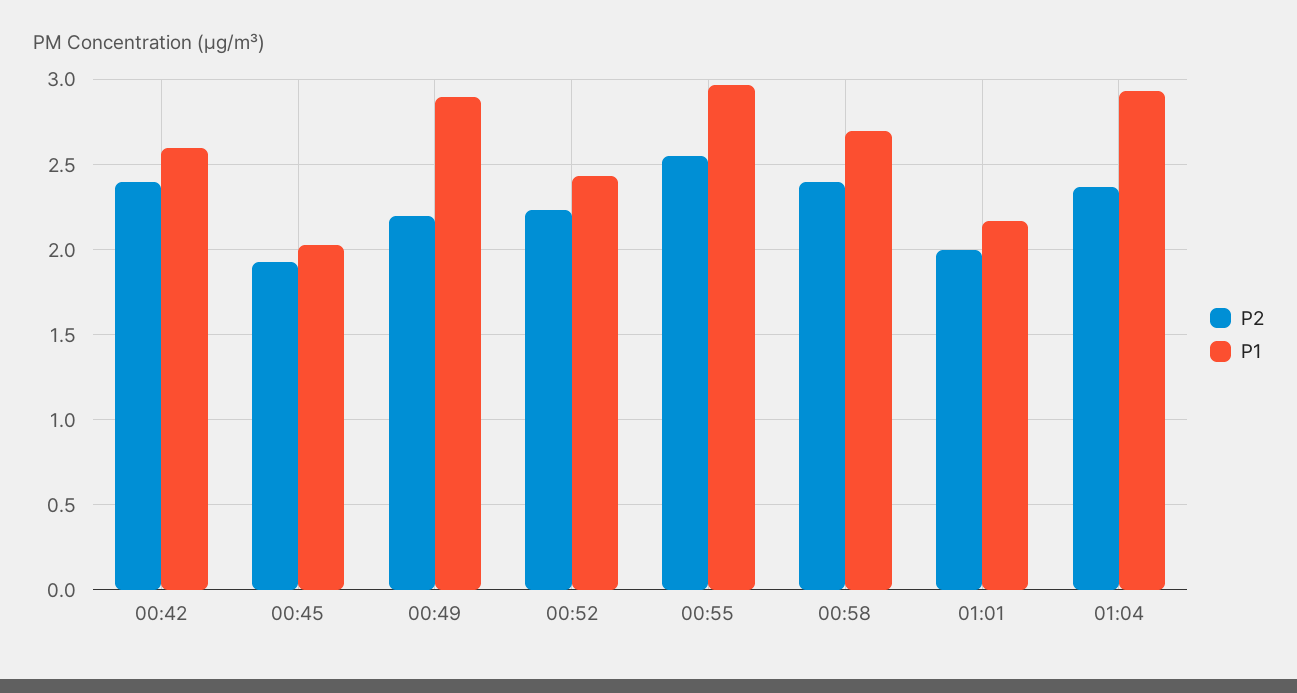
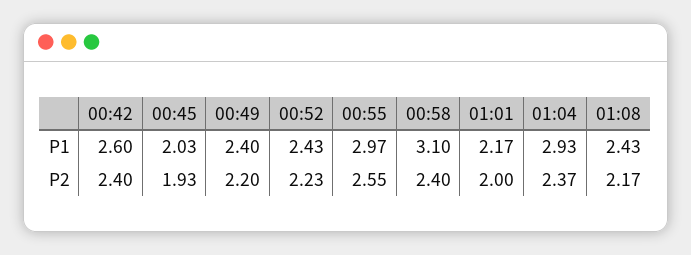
P1, 00:49: 2.9 -> 2.4
P1, 00:58: 2.7 -> 3.1
P1, 01:08: none -> 2.43
P2, 01:08: none -> 2.17

